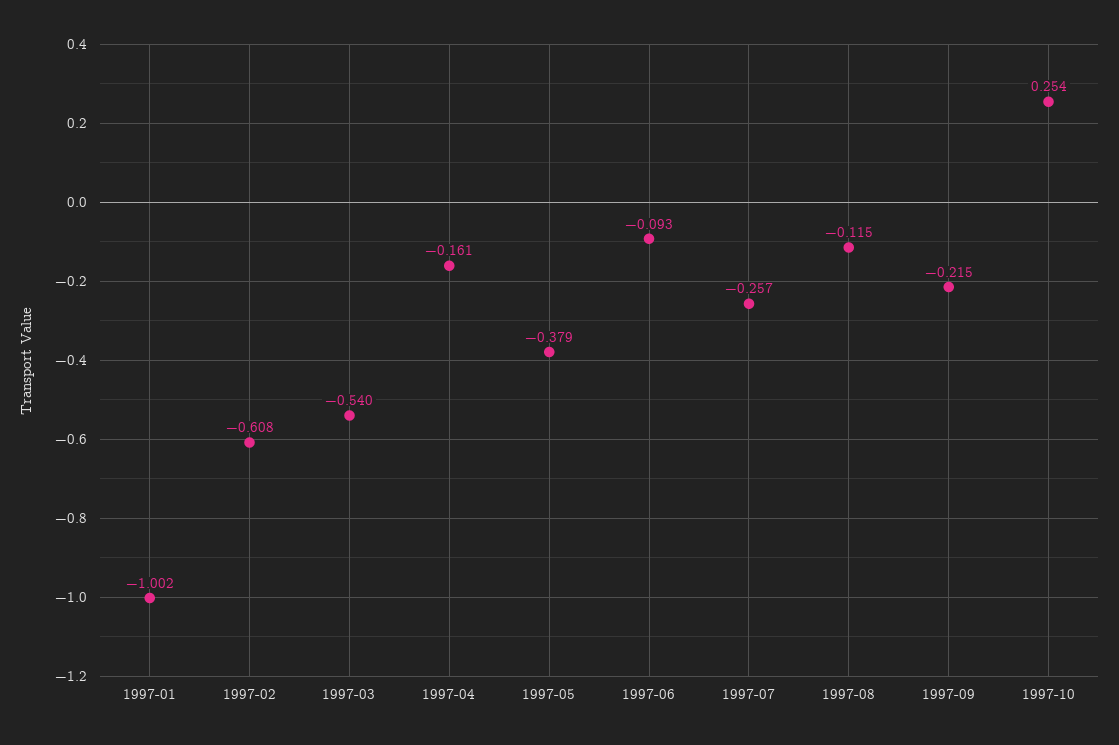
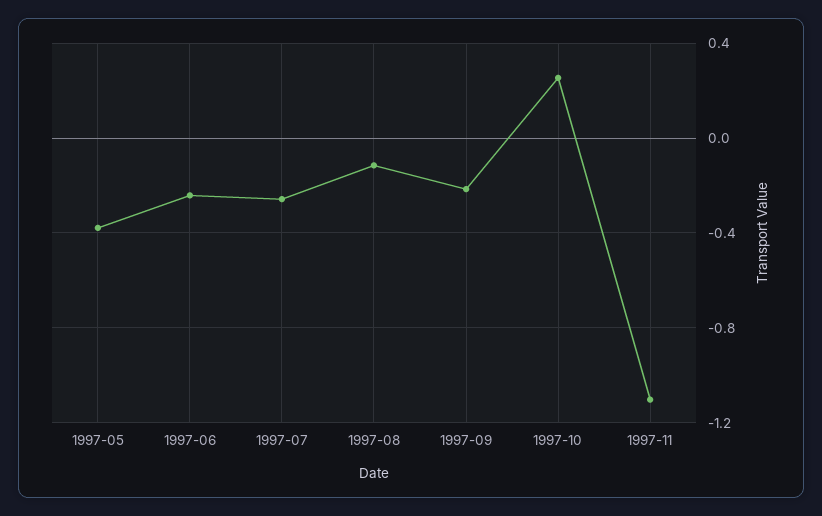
1997-01: -1.002 -> none
1997-02: -0.608 -> none
1997-03: -0.54 -> none
1997-04: -0.161 -> none
1997-06: -0.093 -> -0.25
1997-11: none -> -1.1

